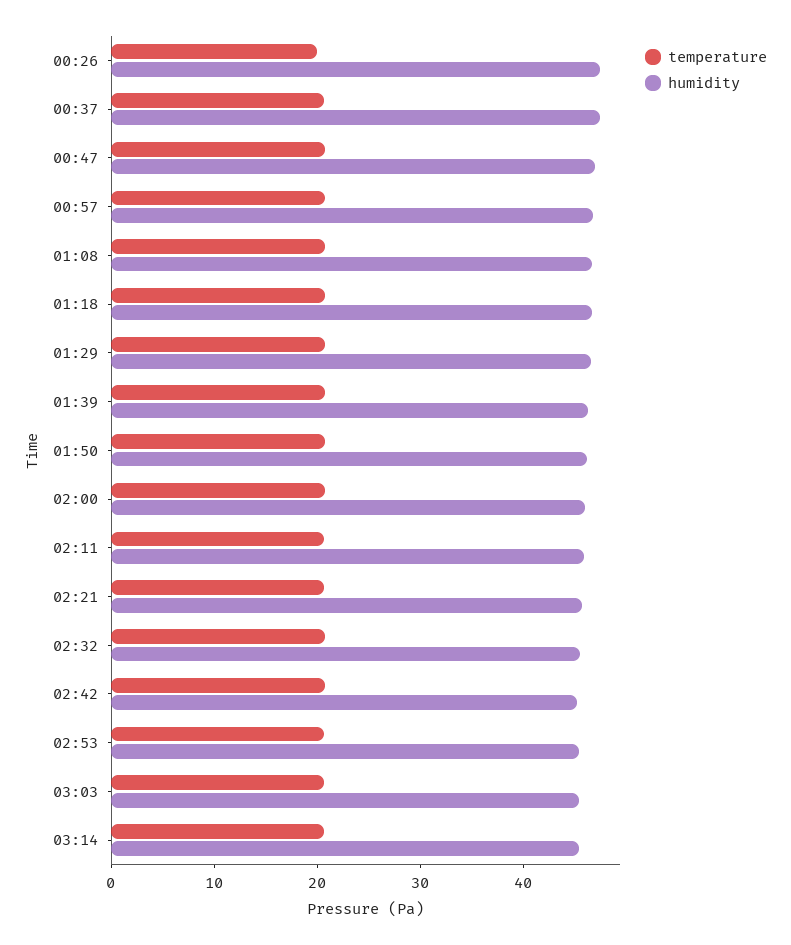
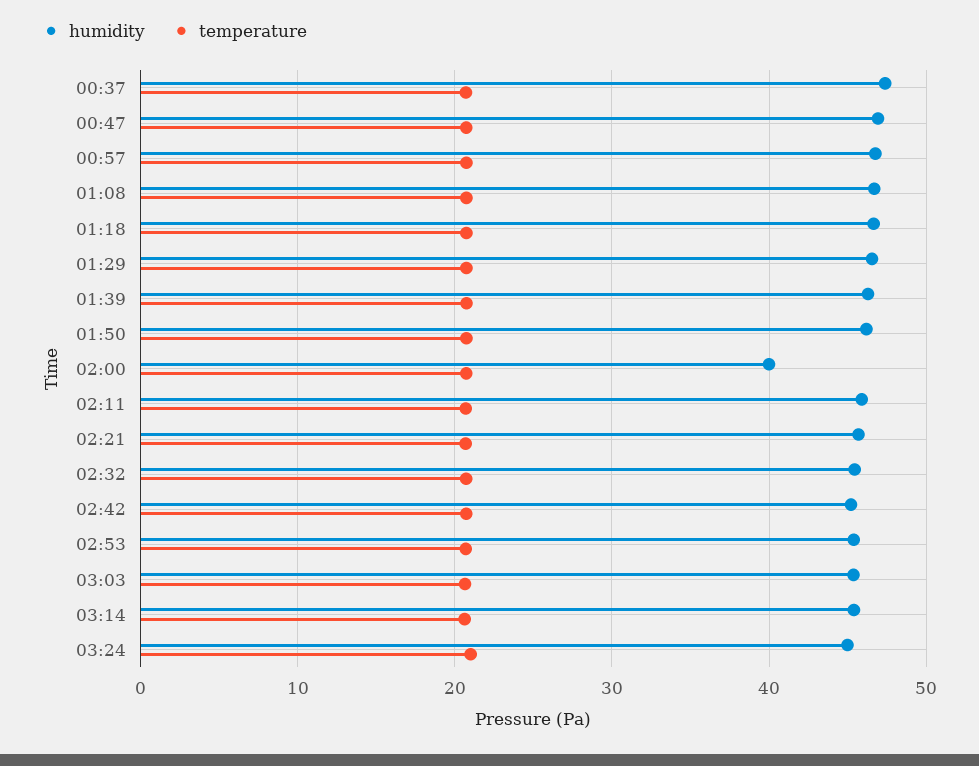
temperature, 00:26: 20 -> none
humidity, 00:26: 48 -> none
humidity, 02:00: 46 -> 40
humidity, 03:24: none -> 45
temperature, 03:24: none -> 21

